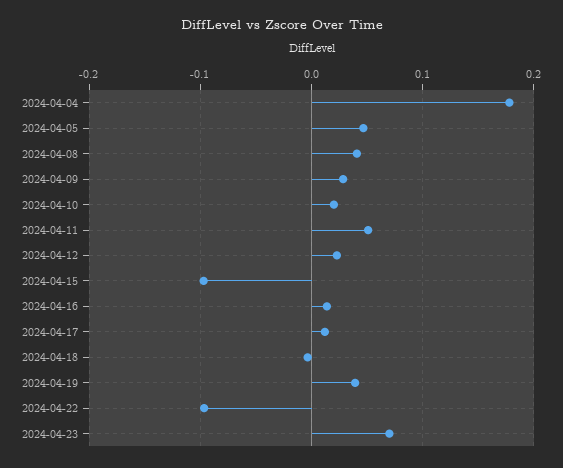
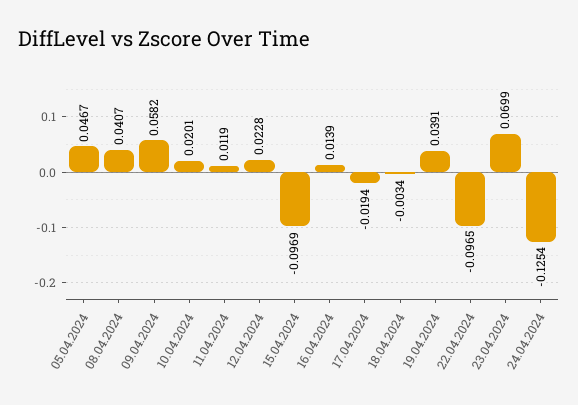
2024-04-04: 0.18 -> none
2024-04-09: 0.03 -> 0.0582
2024-04-11: 0.05 -> 0.0119
2024-04-17: 0.01 -> -0.0194
24.04.2024: none -> -0.1254

